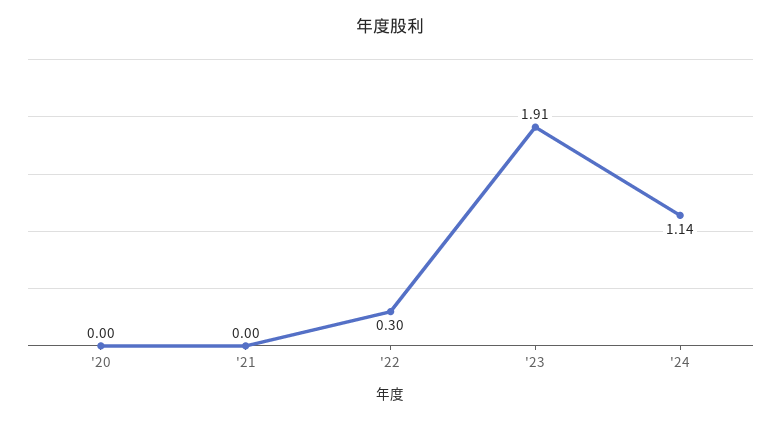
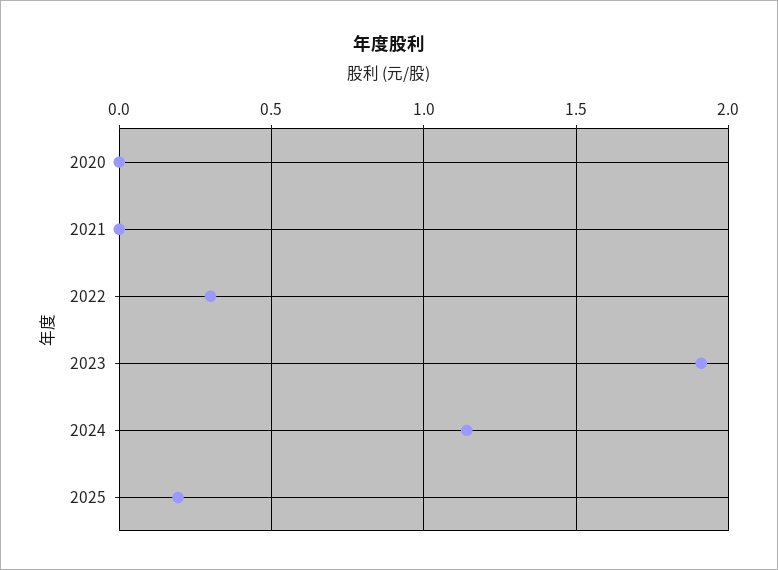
2025: none -> 0.2

